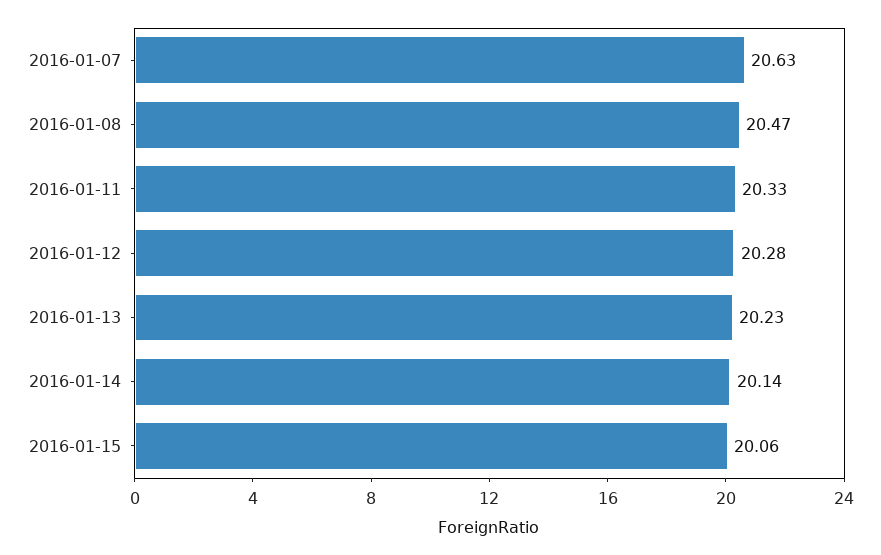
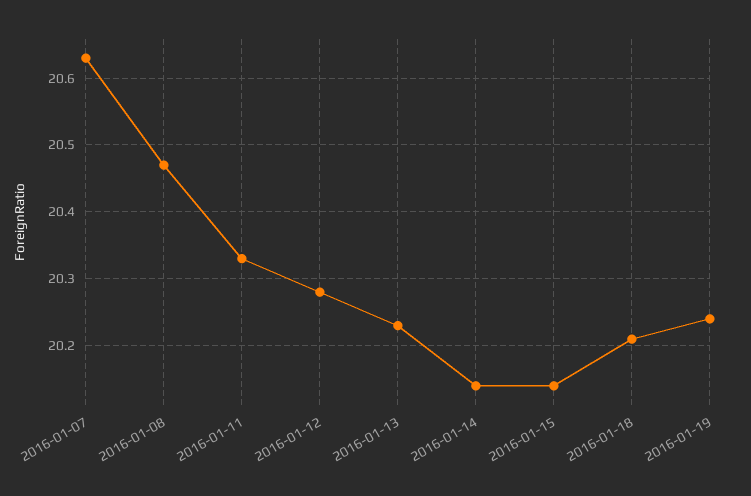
2016-01-15: 20.06 -> 20.14
2016-01-18: none -> 20.21
2016-01-19: none -> 20.24

